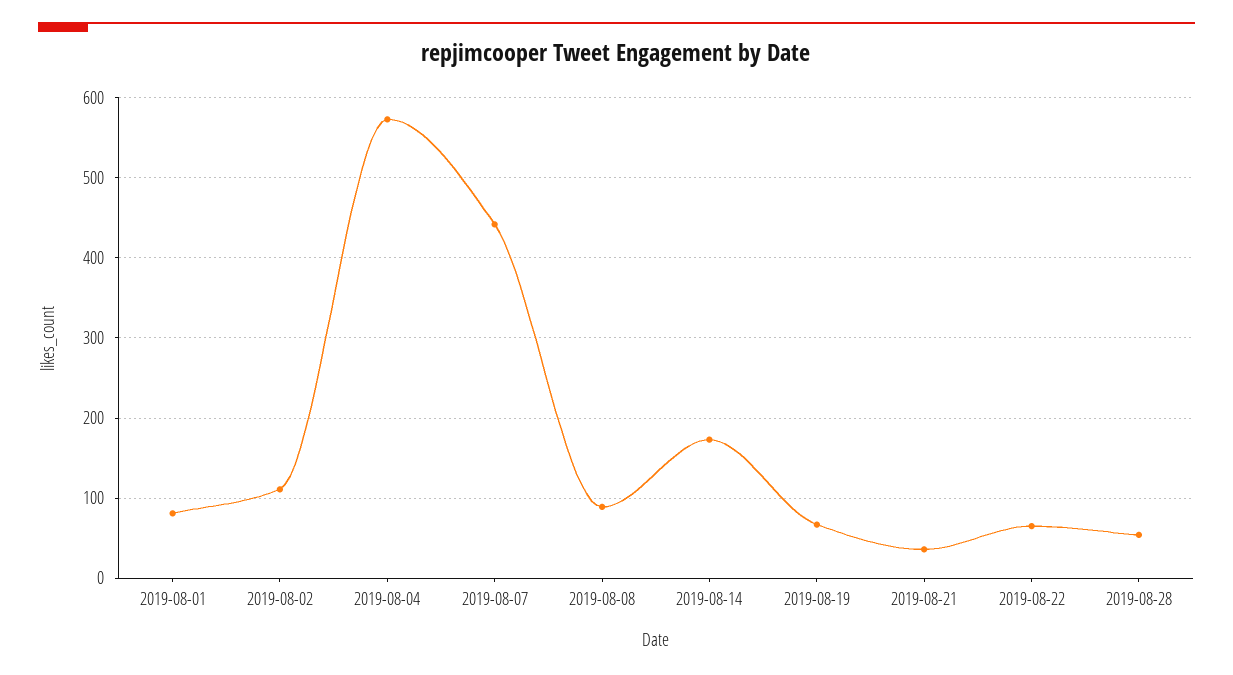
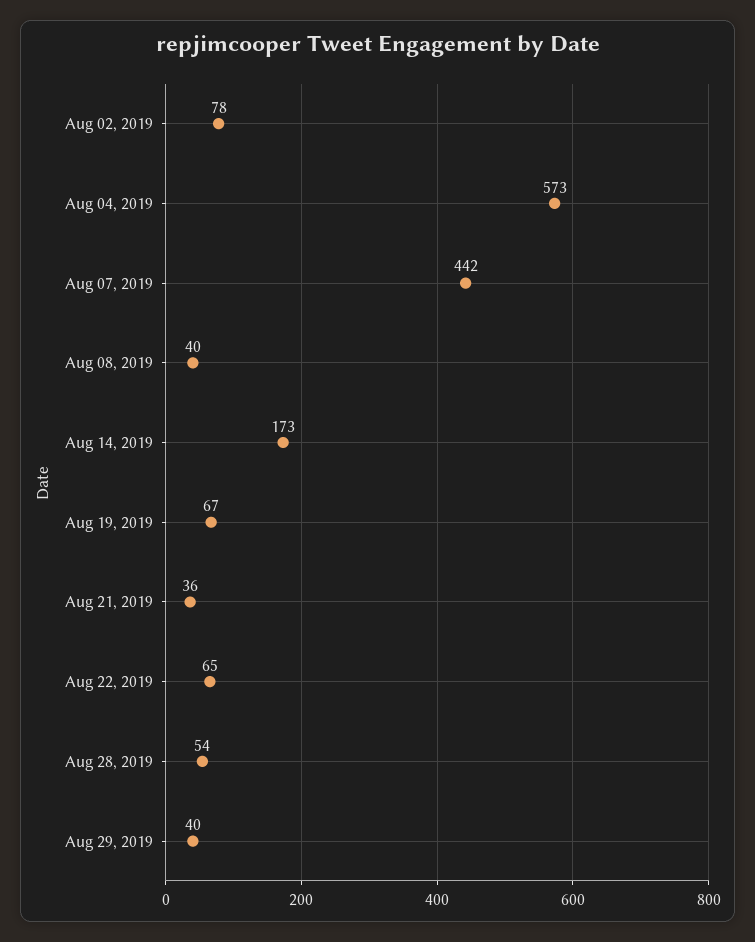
2019-08-01: 80 -> none
2019-08-02: 110 -> 78
2019-08-08: 90 -> 40
Aug 29, 2019: none -> 40

